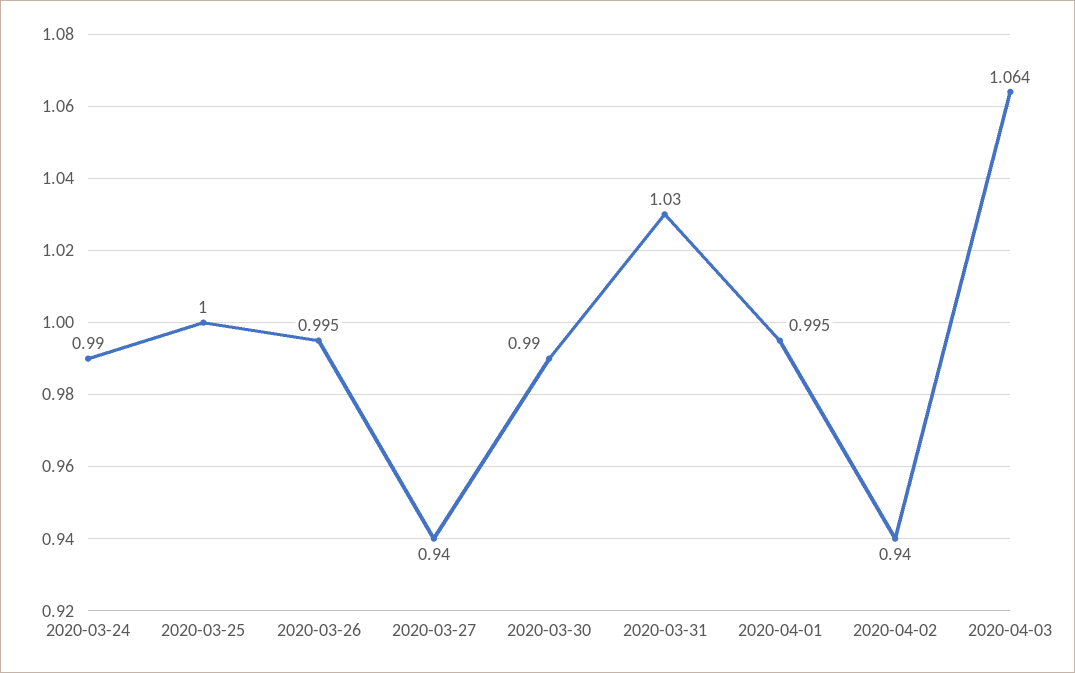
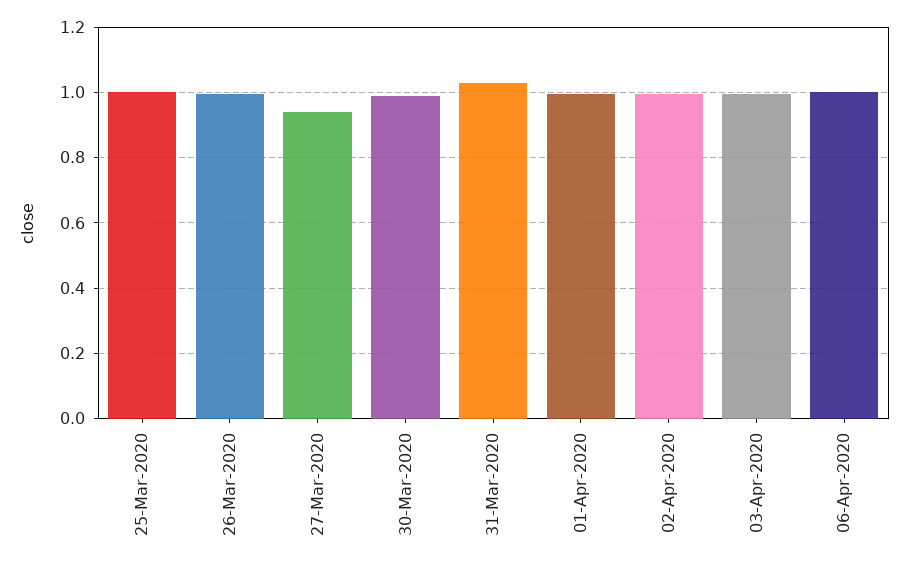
2020-03-24: 0.99 -> none
2020-04-02: 0.94 -> 1
2020-04-03: 1.064 -> 1
06-Apr-2020: none -> 1

